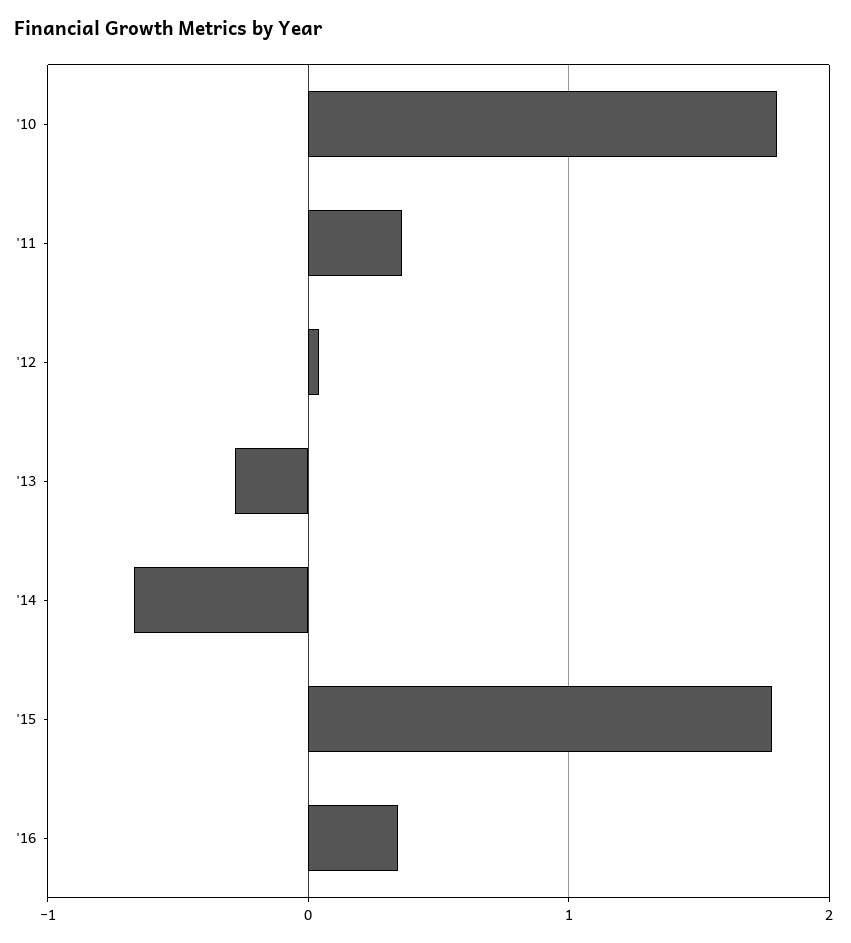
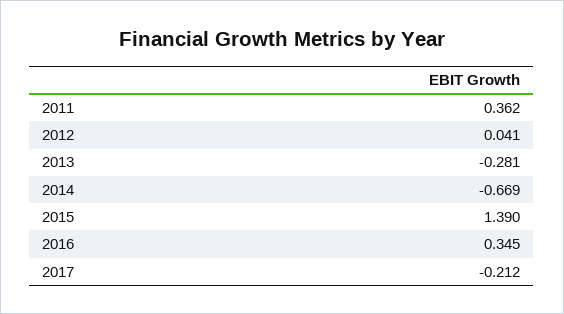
'10: 1.8 -> none
'15: 1.8 -> 1.39
2017: none -> -0.212

